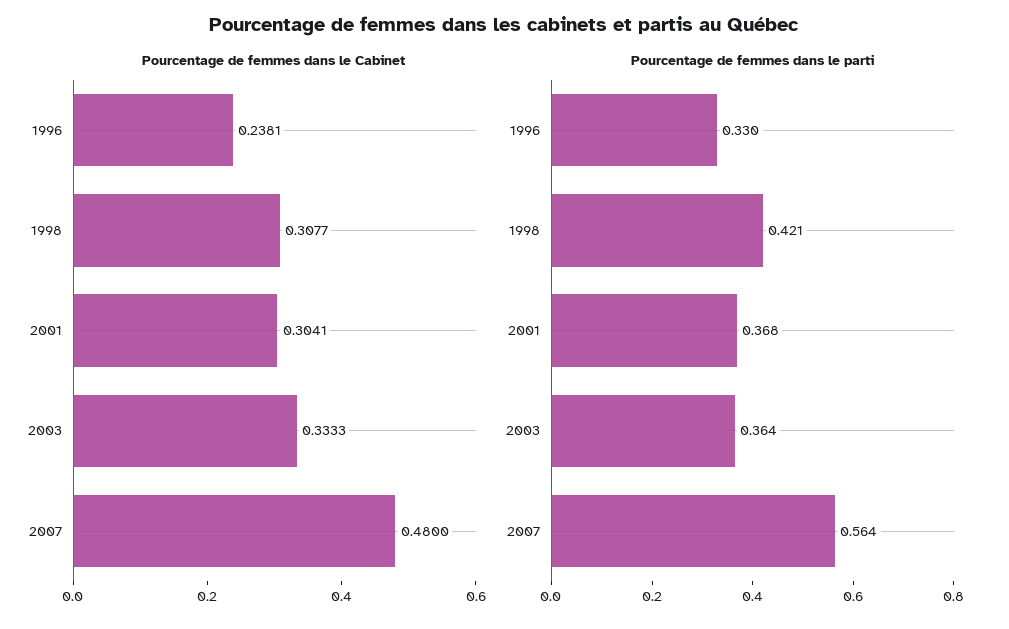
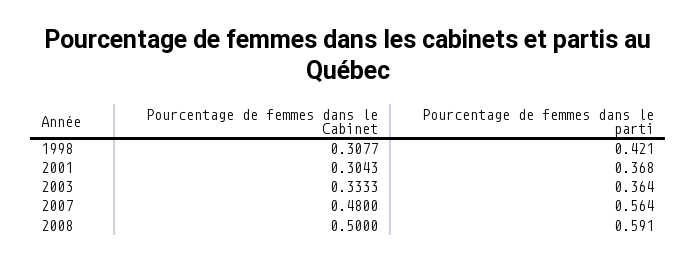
Pourcentage de femmes dans le Cabinet, 1996: 0.2381 -> none
Pourcentage de femmes dans le Cabinet, 2001: 0.3041 -> 0.3043
Pourcentage de femmes dans le parti, 1996: 0.33 -> none
Pourcentage de femmes dans le Cabinet, 2008: none -> 0.5
Pourcentage de femmes dans le parti, 2008: none -> 0.591

